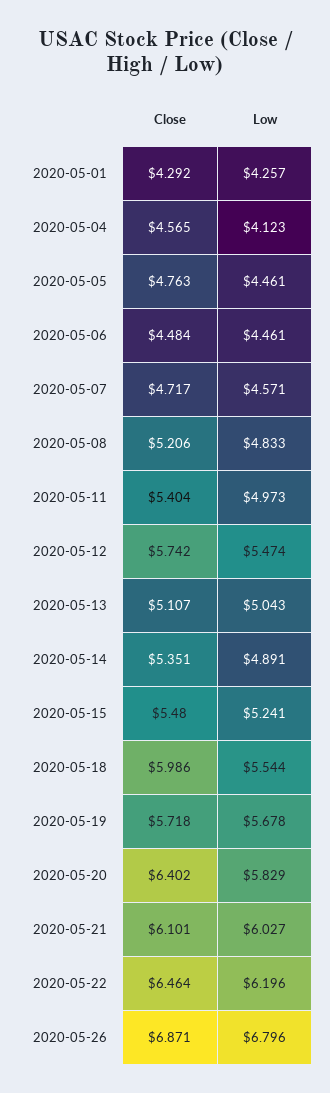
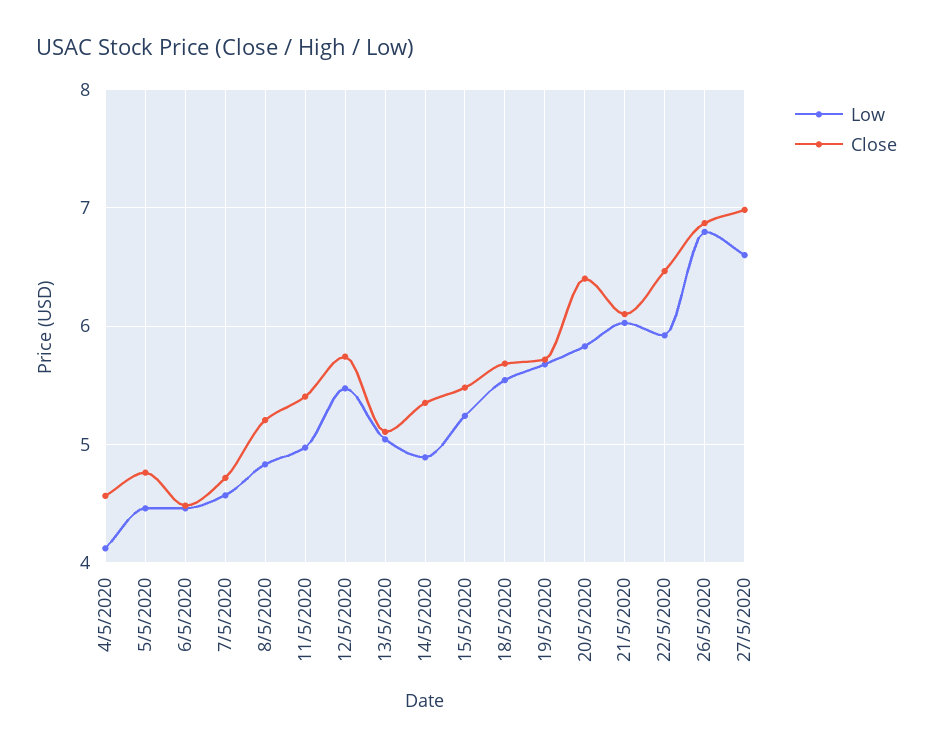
Close, 2020-05-01: 4.292 -> none
Low, 2020-05-01: 4.257 -> none
Close, 2020-05-18: 5.986 -> 5.7
Low, 2020-05-22: 6.196 -> 5.9
Low, 27/5/2020: none -> 6.6
Close, 27/5/2020: none -> 7

